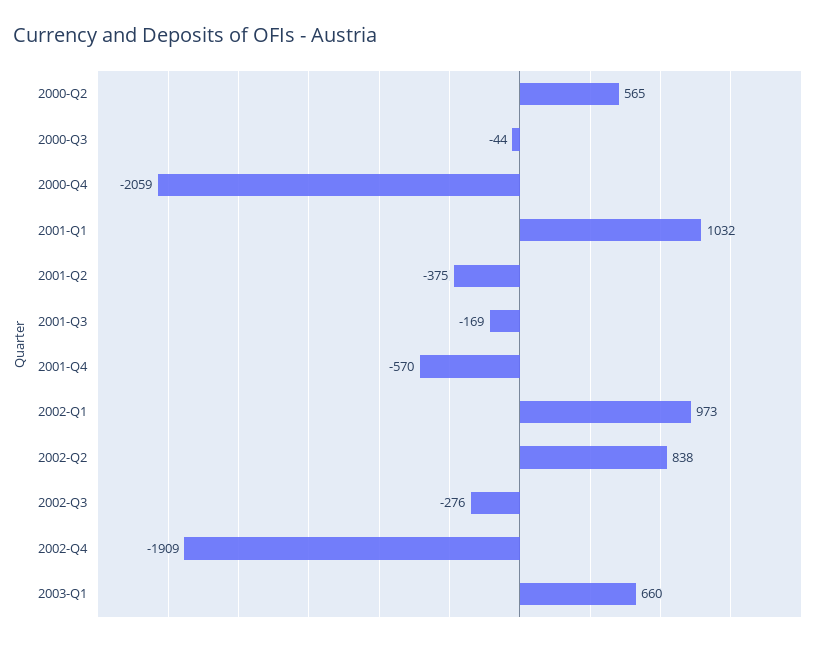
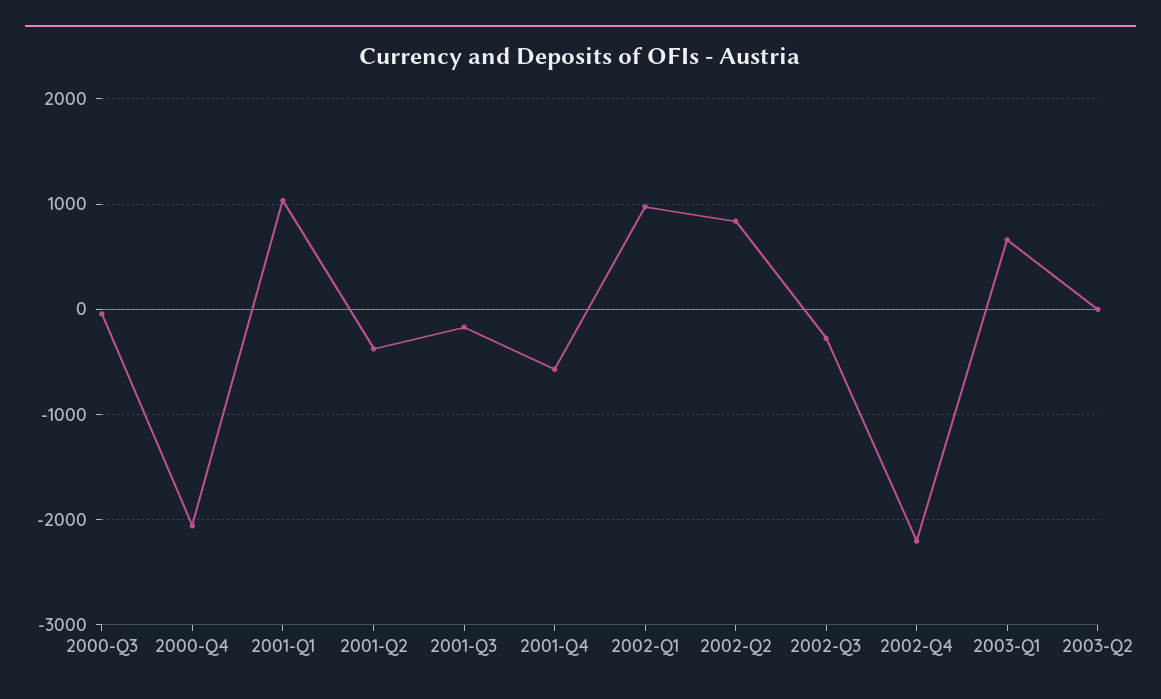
2000-Q2: 565 -> none
2002-Q4: -1909 -> -2200
2003-Q2: none -> 0

